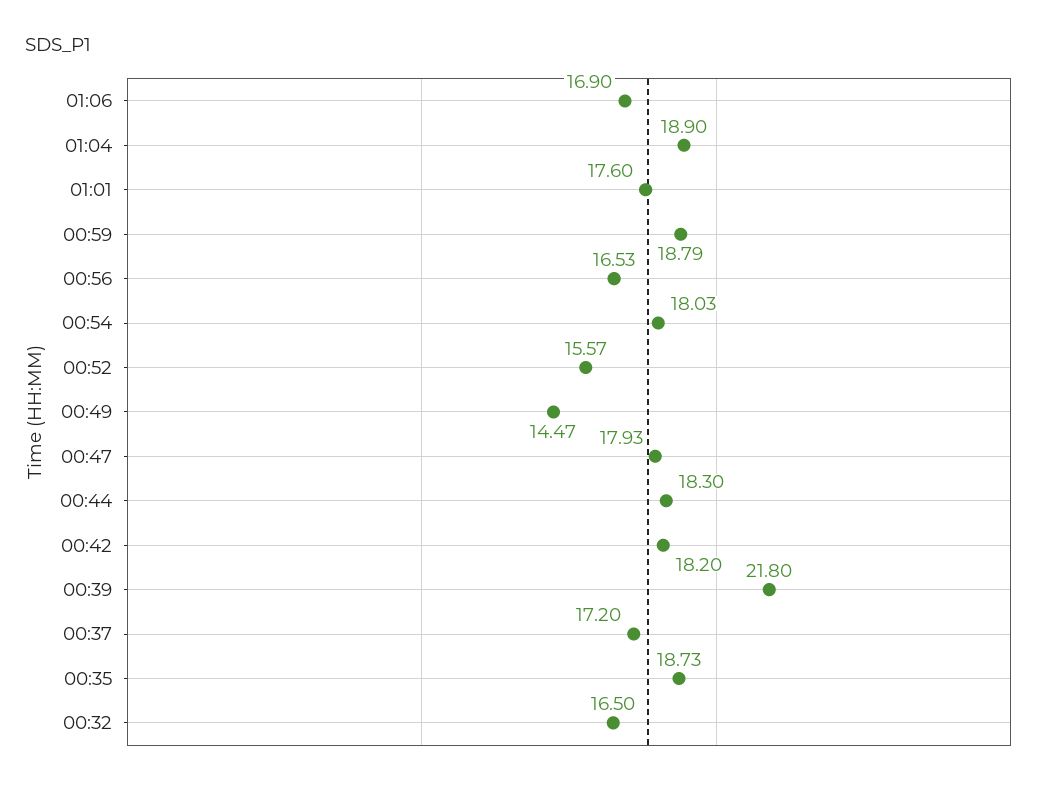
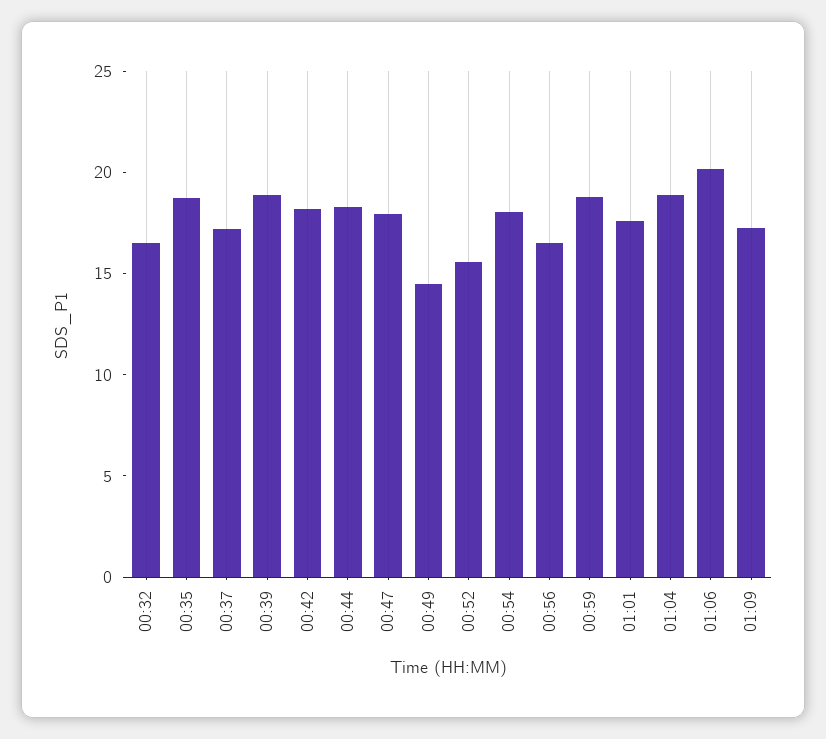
01:06: 16.9 -> 20
00:39: 21.8 -> 19
01:09: none -> 17

